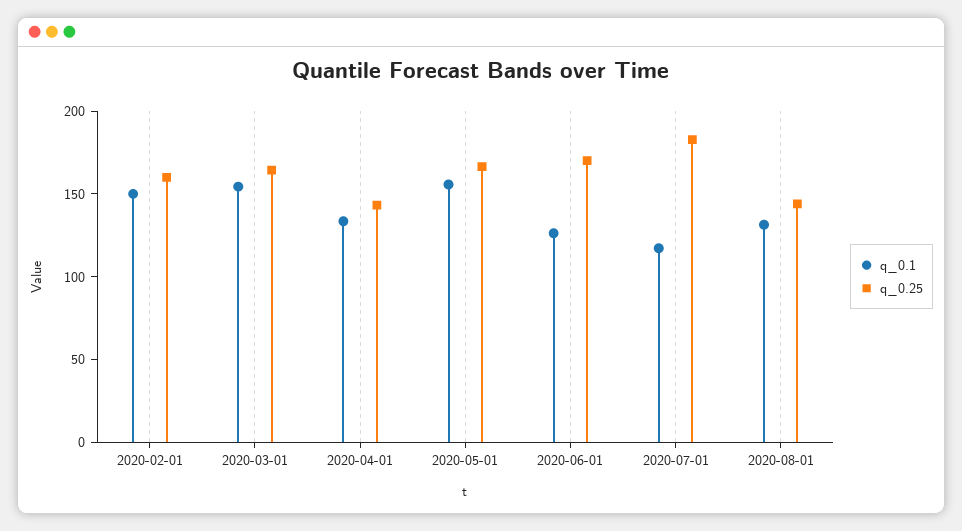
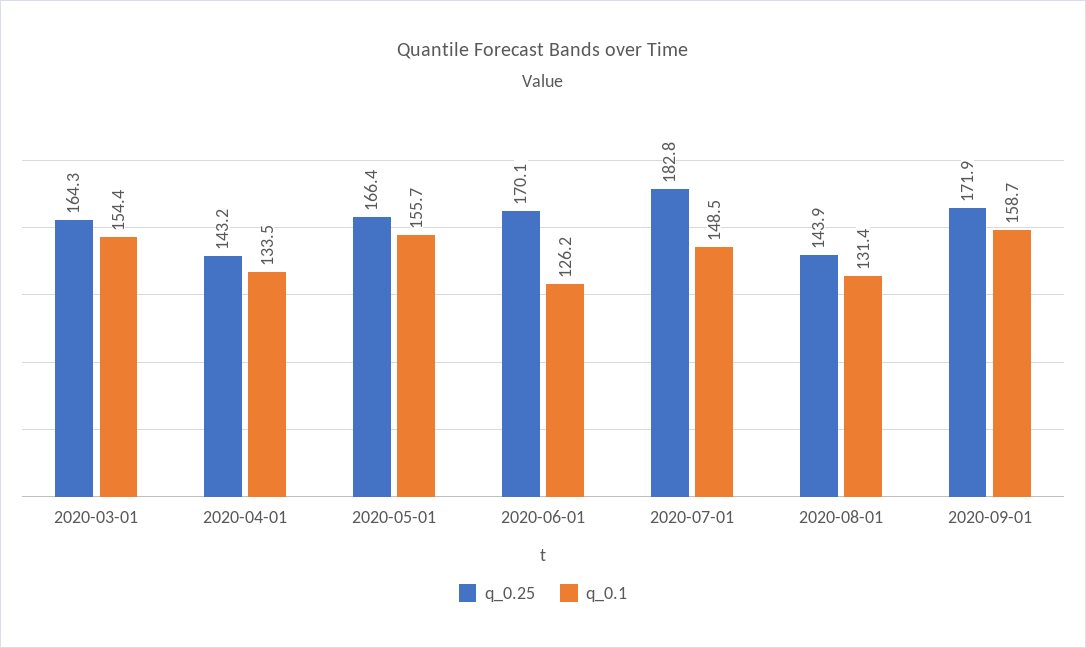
q_0.1, 2020-02-01: 150 -> none
q_0.25, 2020-02-01: 160 -> none
q_0.1, 2020-07-01: 120 -> 148.5
q_0.25, 2020-09-01: none -> 171.9
q_0.1, 2020-09-01: none -> 158.7

